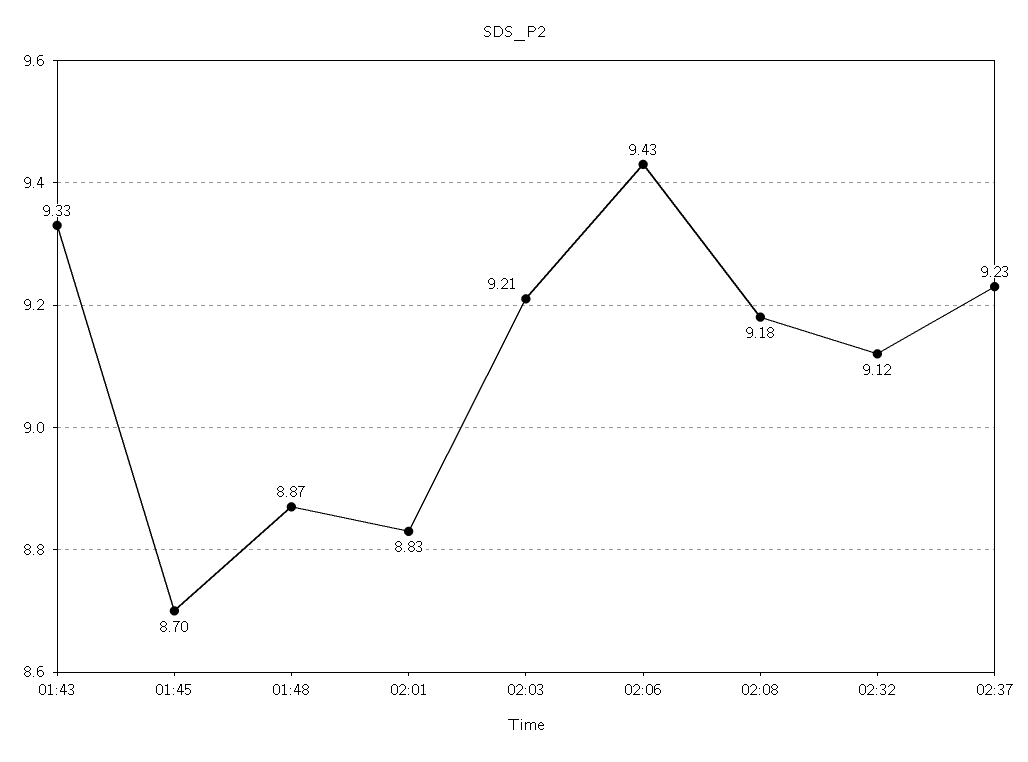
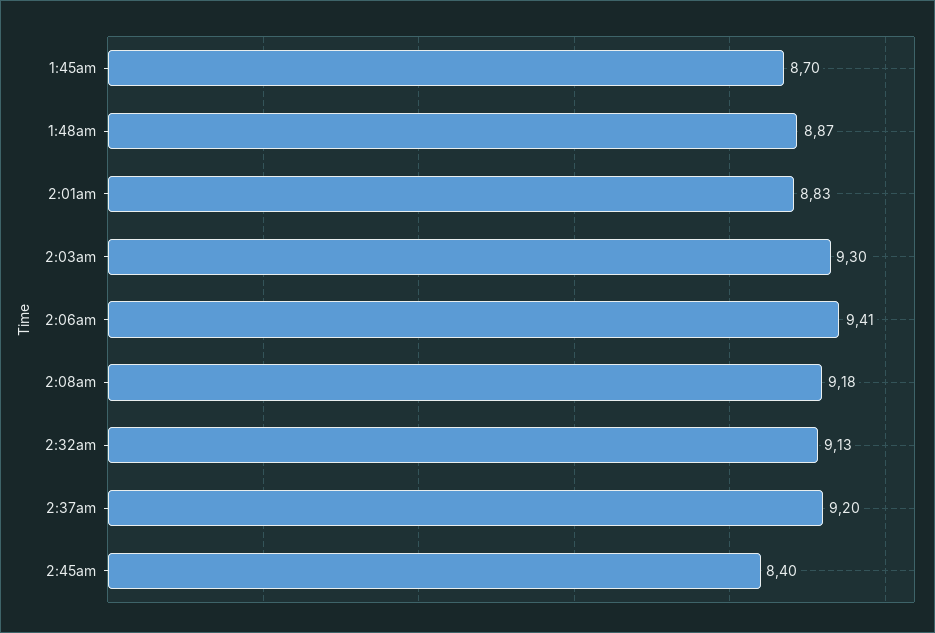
01:43: 9.33 -> none
02:03: 9.21 -> 9.3
02:06: 9.43 -> 9.41
02:32: 9.12 -> 9.13
02:37: 9.23 -> 9.2
2:45am: none -> 8.4

